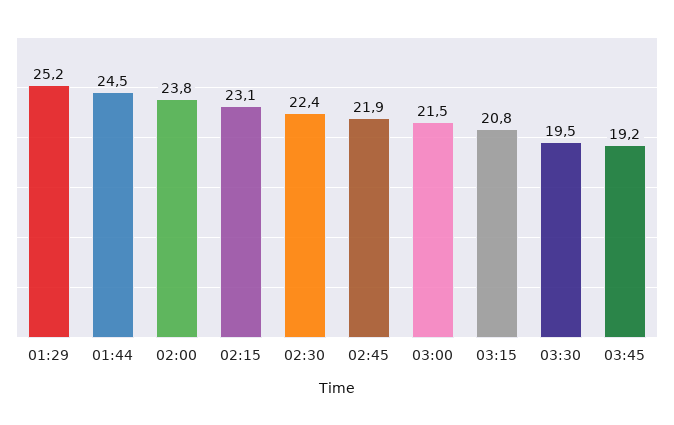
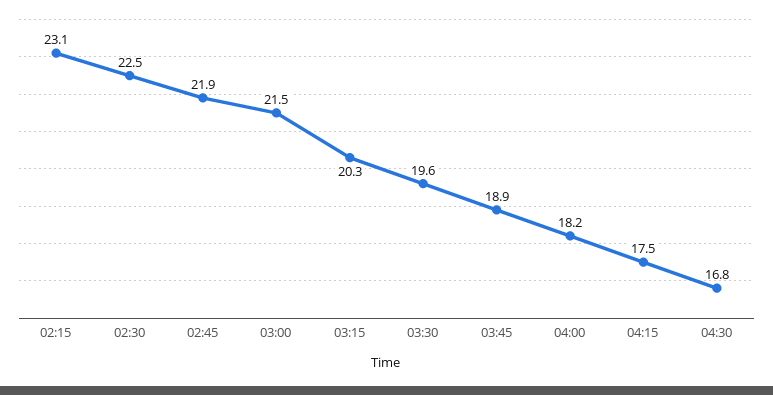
01:29: 25.2 -> none
01:44: 24.5 -> none
02:00: 23.8 -> none
02:30: 22.4 -> 22.5
03:15: 20.8 -> 20.3
03:30: 19.5 -> 19.6
03:45: 19.2 -> 18.9
04:00: none -> 18.2
04:15: none -> 17.5
04:30: none -> 16.8

